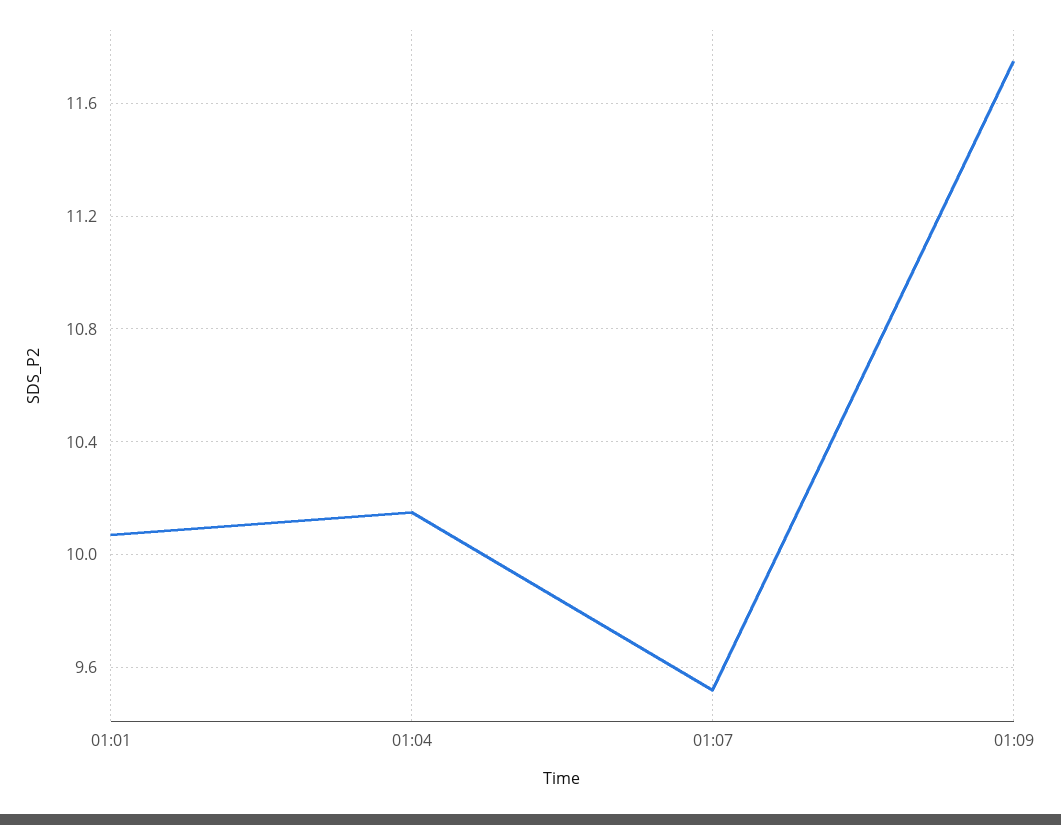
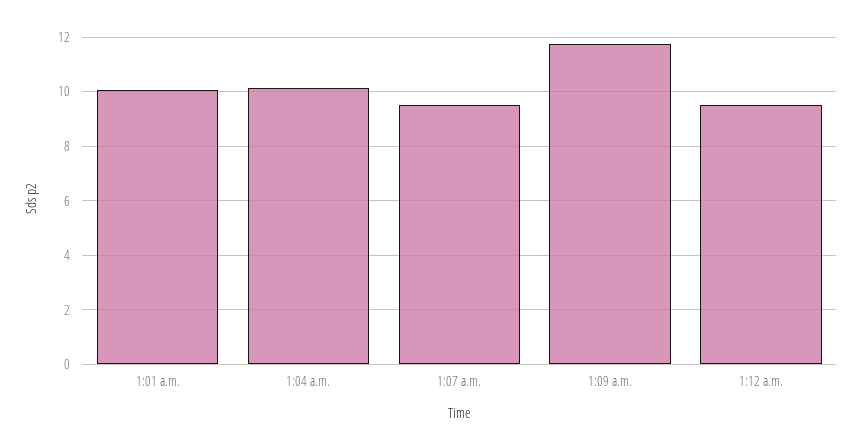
1:12 a.m.: none -> 9.5

